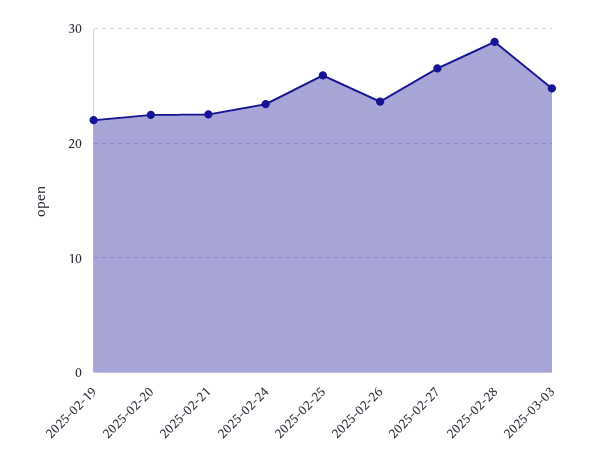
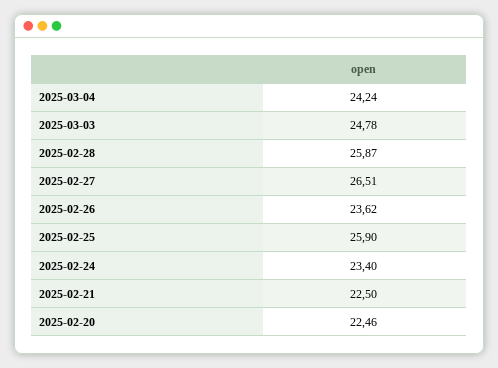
2025-02-19: 22 -> none
2025-02-28: 29 -> 25.87
2025-03-04: none -> 24.24

